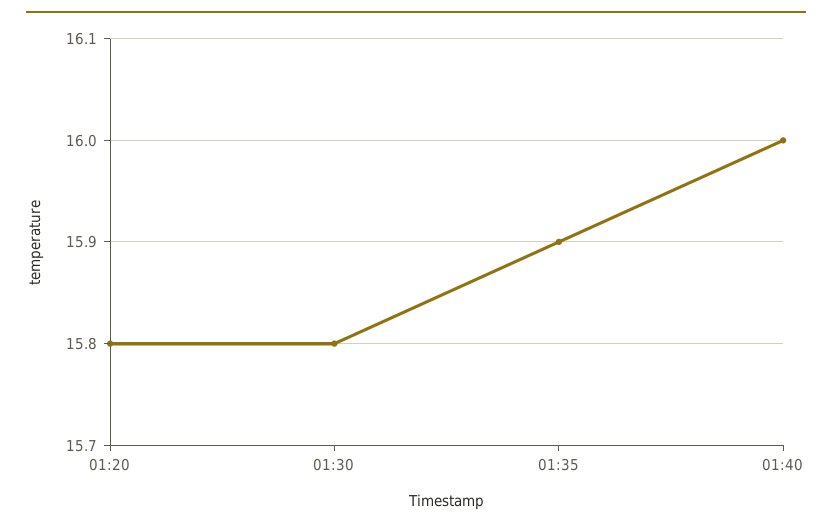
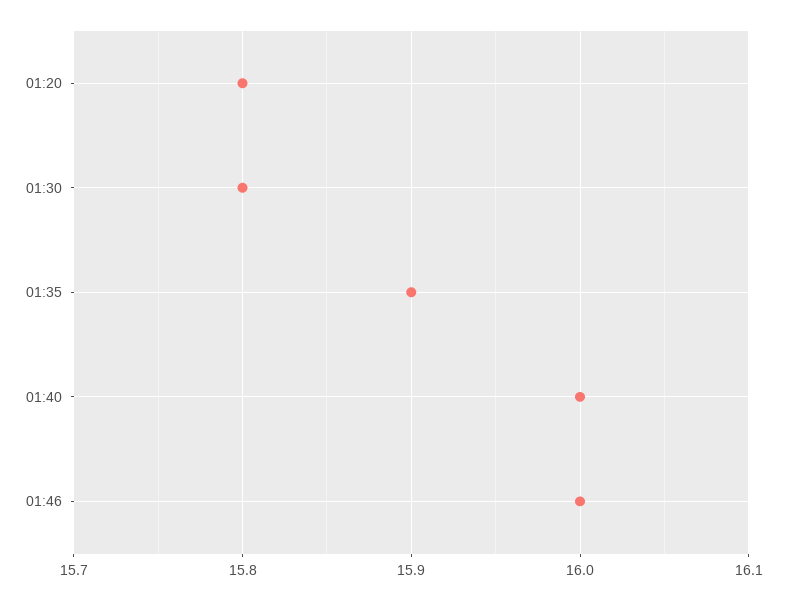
01:46: none -> 16

